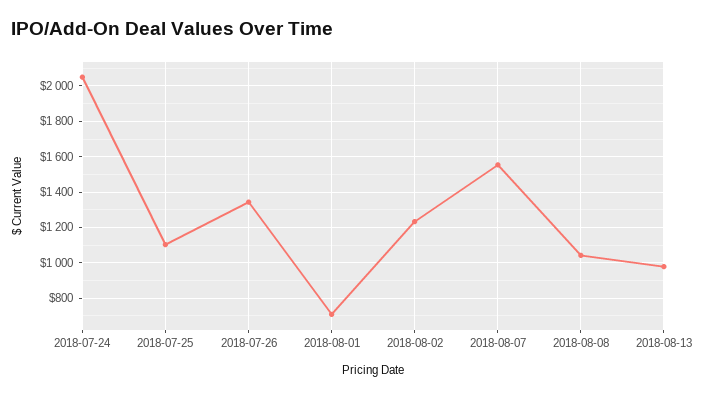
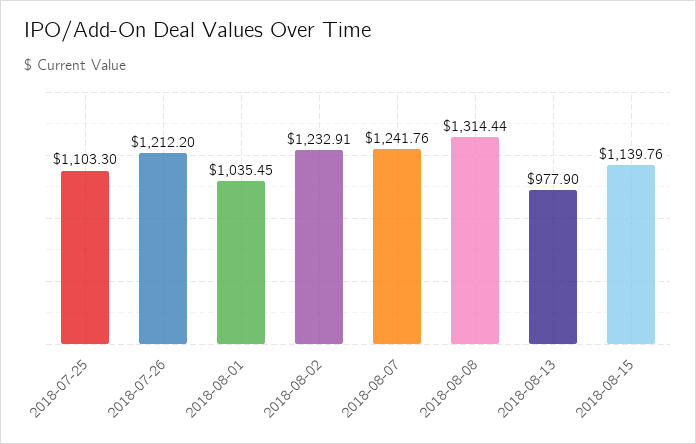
2018-07-24: 2050 -> none
2018-07-26: 1350 -> 1212.2
2018-08-01: 700 -> 1035.45
2018-08-07: 1550 -> 1241.76
2018-08-08: 1050 -> 1314.44
2018-08-15: none -> 1139.76

